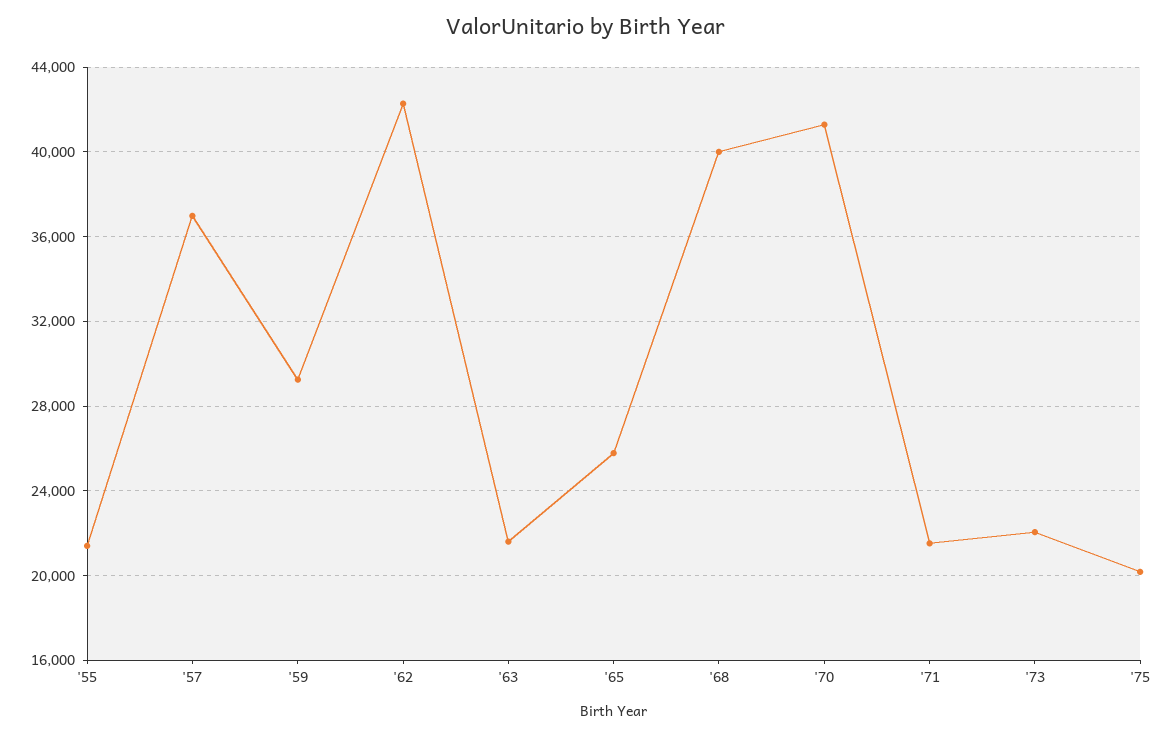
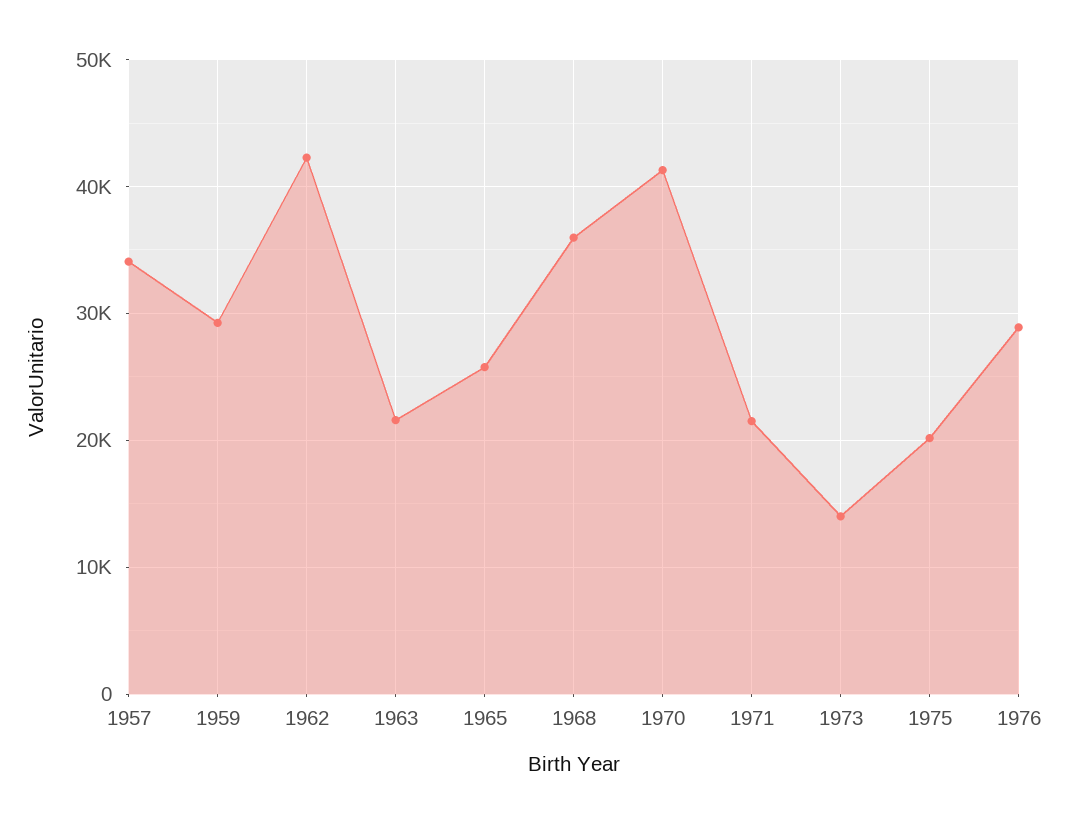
'55: 21500 -> none
'57: 37000 -> 34000
'68: 40000 -> 36000
'73: 22000 -> 14000
1976: none -> 29000

